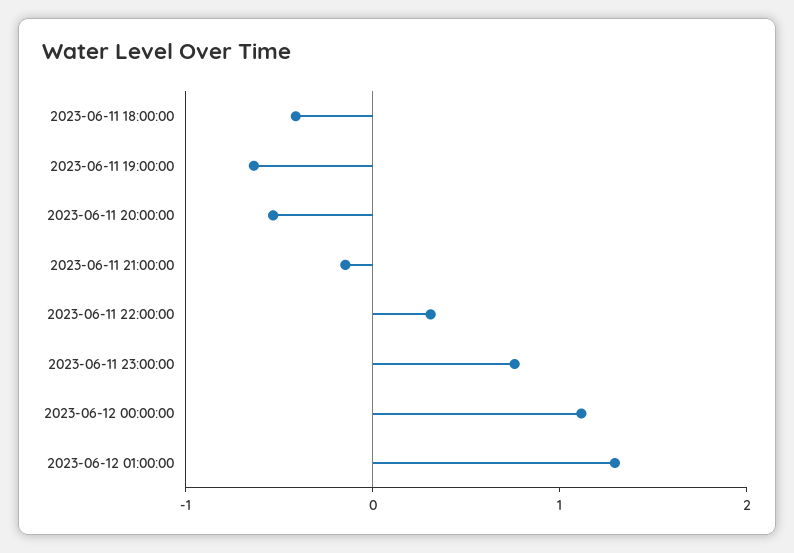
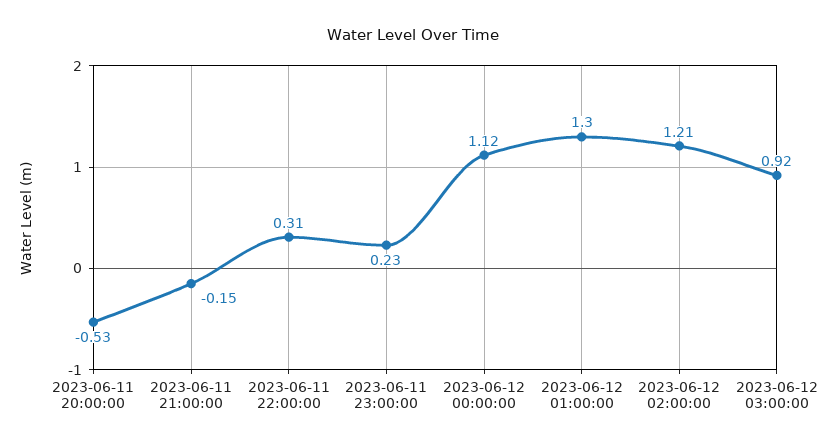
2023-06-11 18:00:00: -0.4 -> none
2023-06-11 19:00:00: -0.6 -> none
2023-06-11 23:00:00: 0.8 -> 0.23
2023-06-12 02:00:00: none -> 1.21
2023-06-12 03:00:00: none -> 0.92

